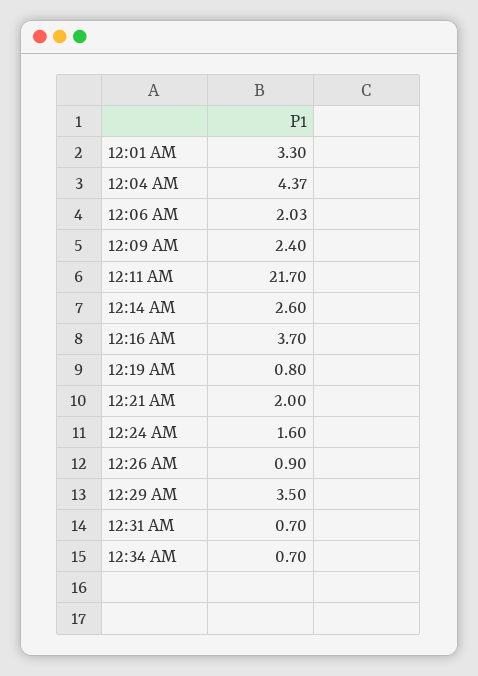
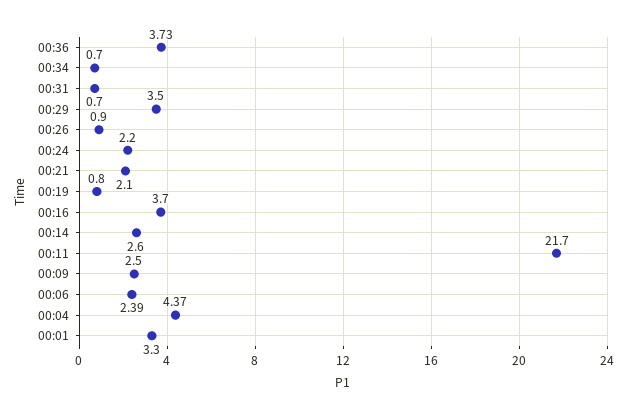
12:06 AM: 2.03 -> 2.39
12:09 AM: 2.4 -> 2.5
12:21 AM: 2 -> 2.1
12:24 AM: 1.6 -> 2.2
00:36: none -> 3.73

